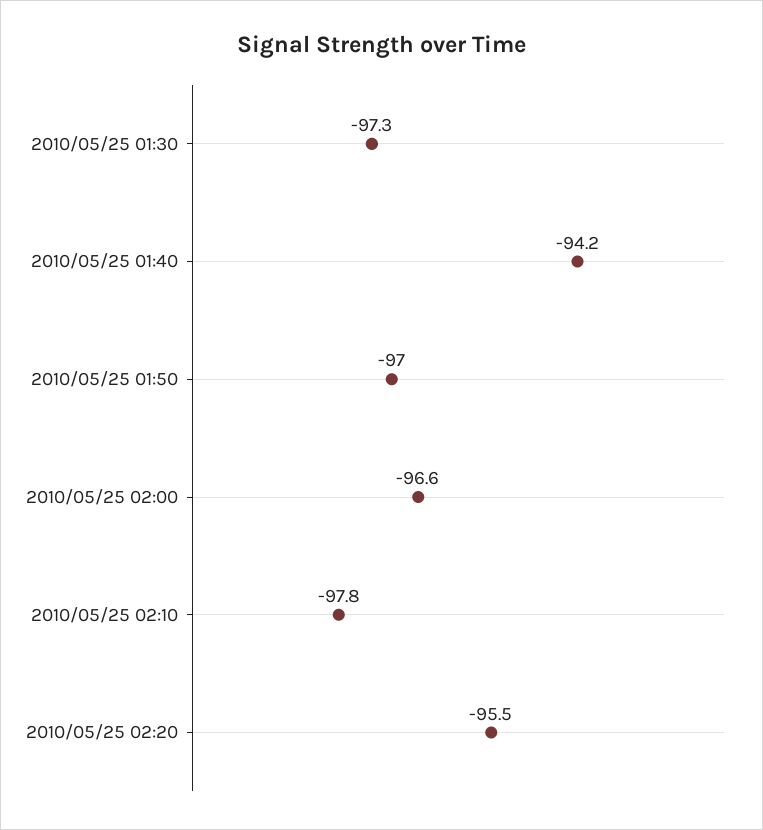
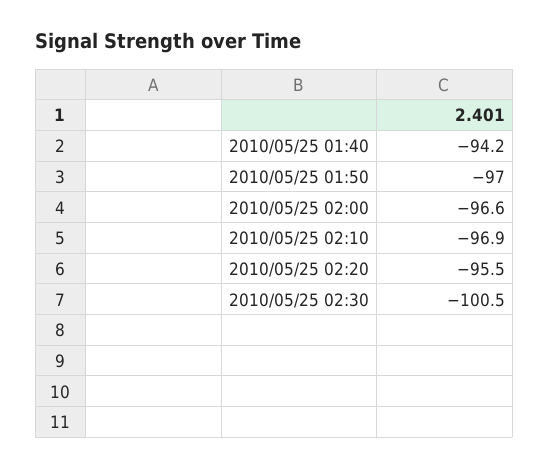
2010/05/25 01:30: -97.3 -> none
2010/05/25 02:10: -97.8 -> -96.9
2010/05/25 02:30: none -> -100.5

